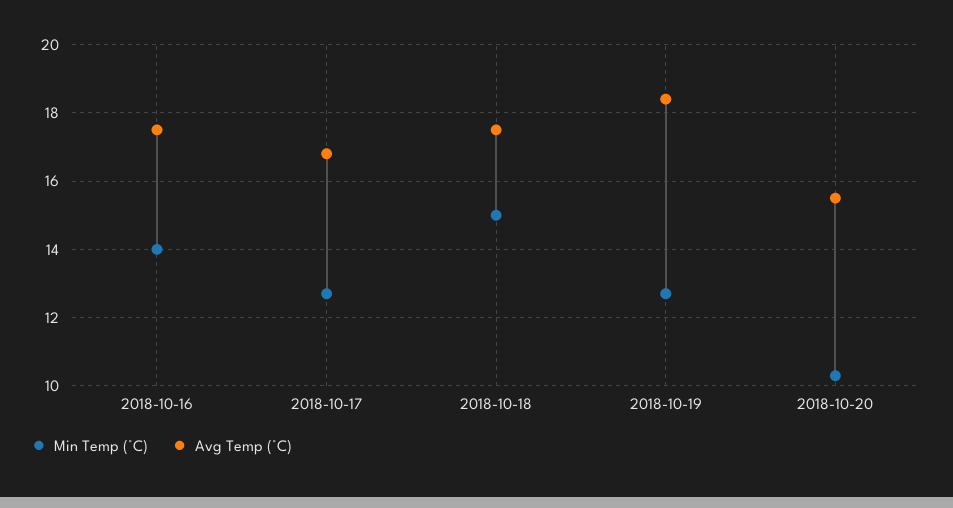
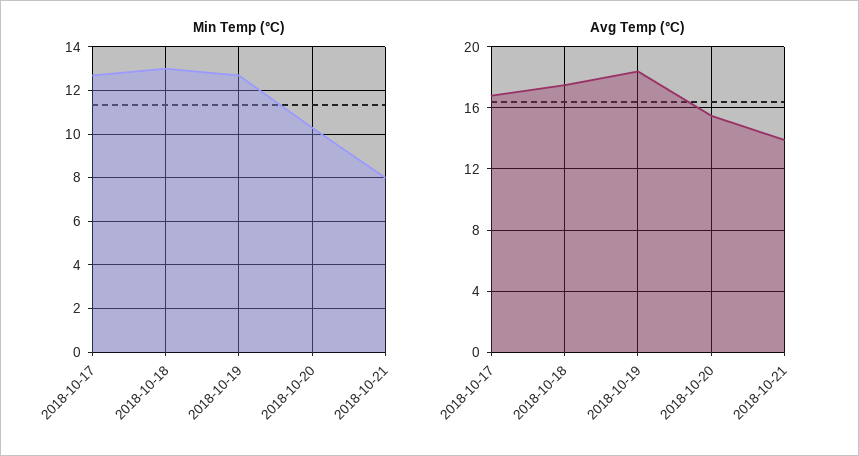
Min Temp (°C), 2018-10-16: 14 -> none
Avg Temp (°C), 2018-10-16: 17.5 -> none
Min Temp (°C), 2018-10-18: 15 -> 13
Min Temp (°C), 2018-10-21: none -> 8
Avg Temp (°C), 2018-10-21: none -> 14

